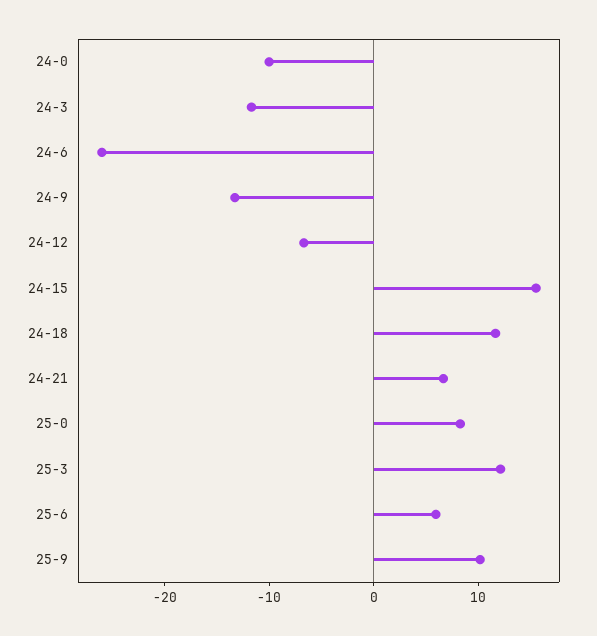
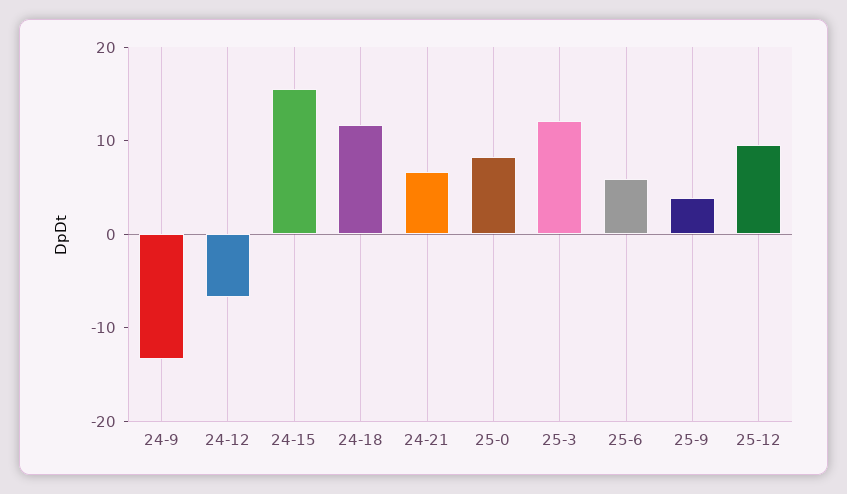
24-0: -10 -> none
24-3: -12 -> none
24-6: -26 -> none
25-9: 10 -> 4
25-12: none -> 10

